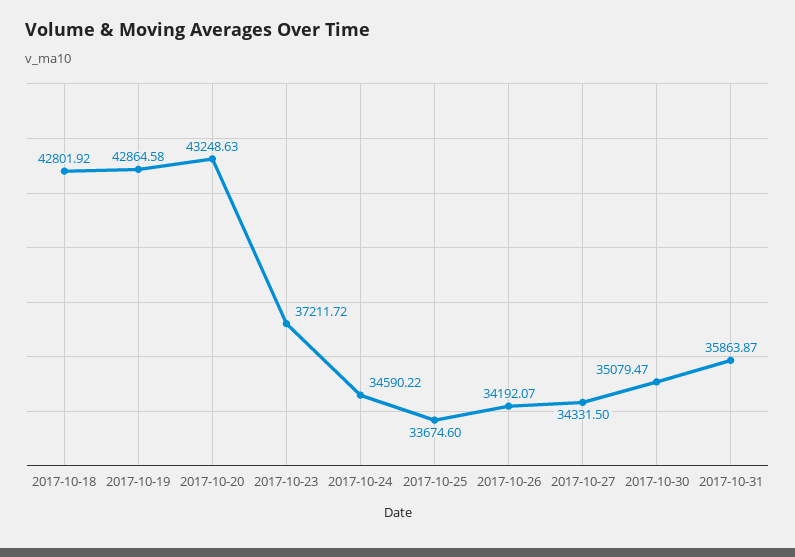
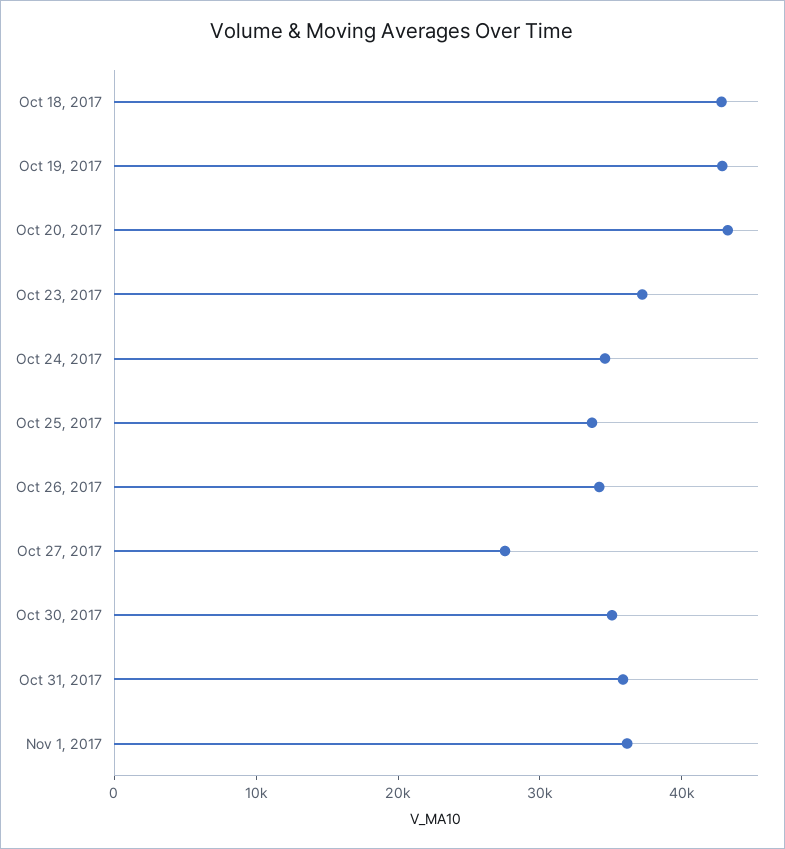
2017-10-27: 34331.5 -> 28000
Nov 1, 2017: none -> 36000

